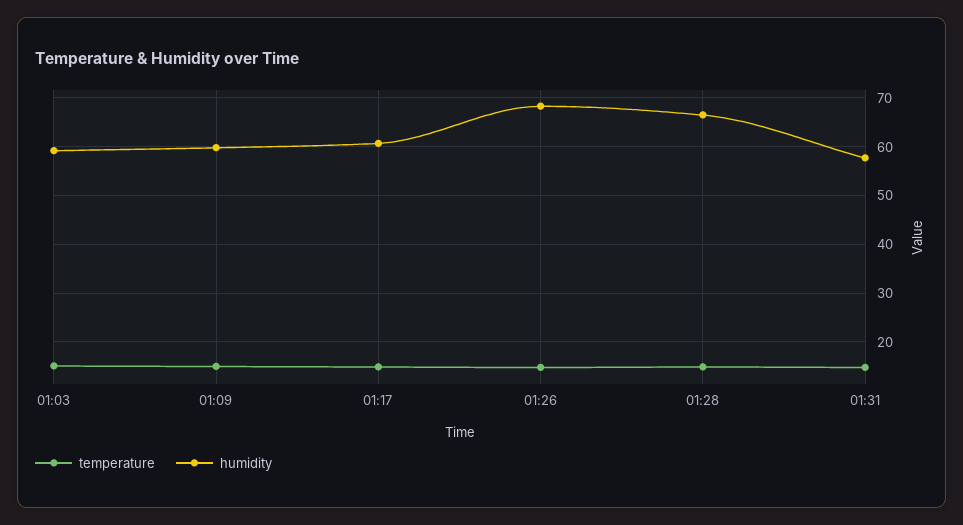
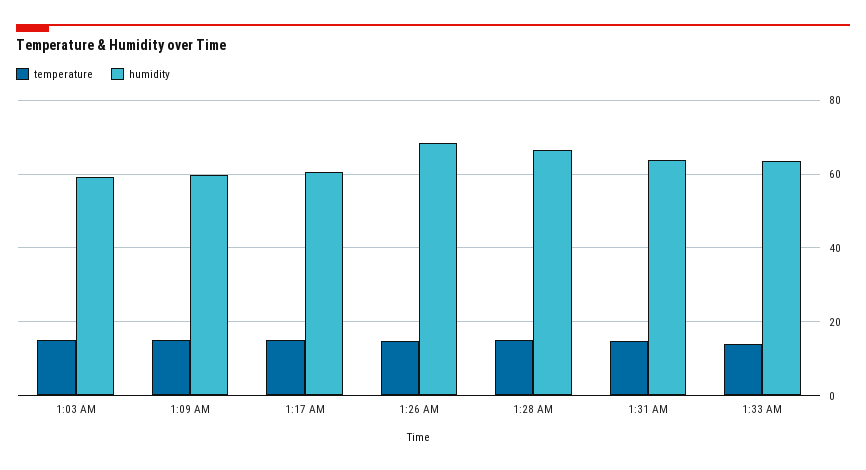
humidity, 01:31: 58 -> 64
temperature, 1:33 AM: none -> 14
humidity, 1:33 AM: none -> 64

